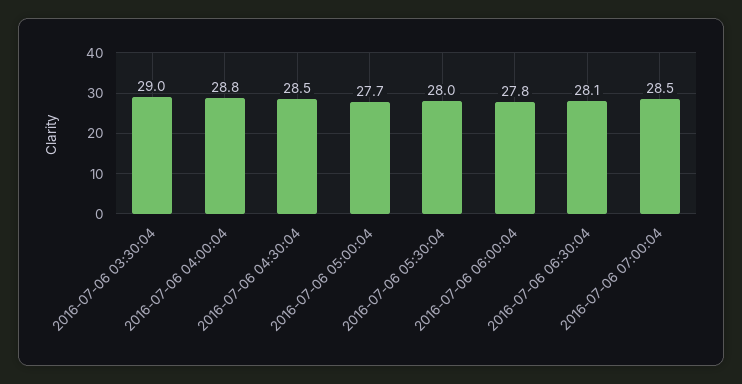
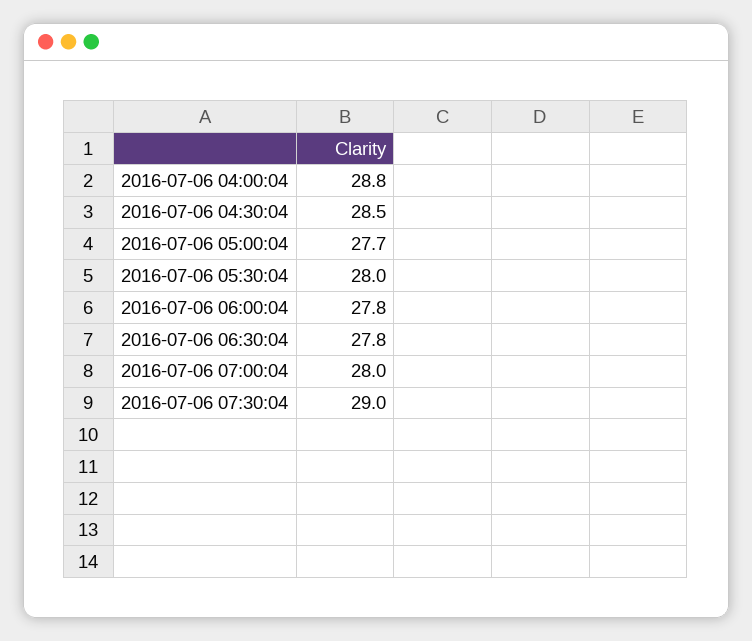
2016-07-06 03:30:04: 29 -> none
2016-07-06 06:30:04: 28.1 -> 27.8
2016-07-06 07:00:04: 28.5 -> 28
2016-07-06 07:30:04: none -> 29

